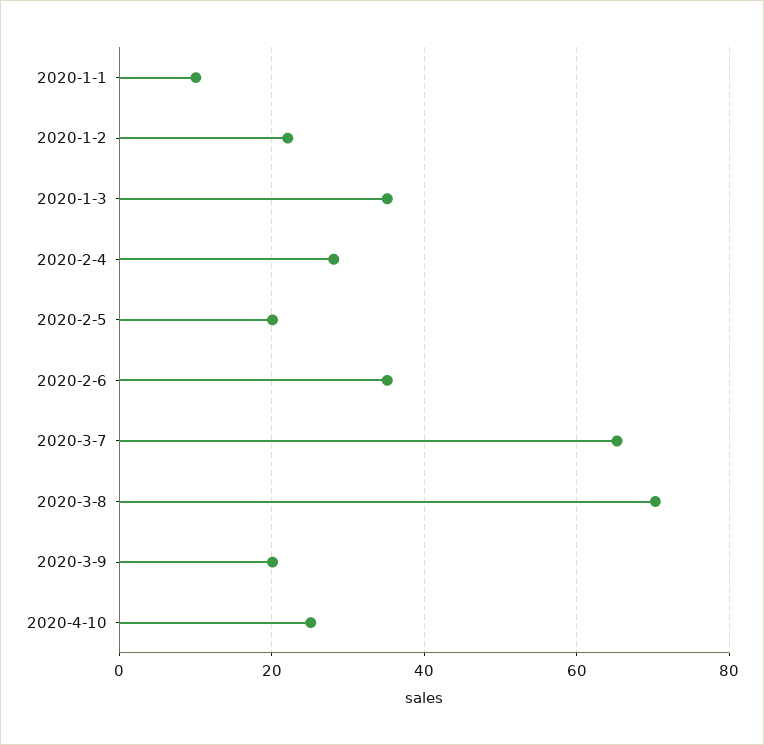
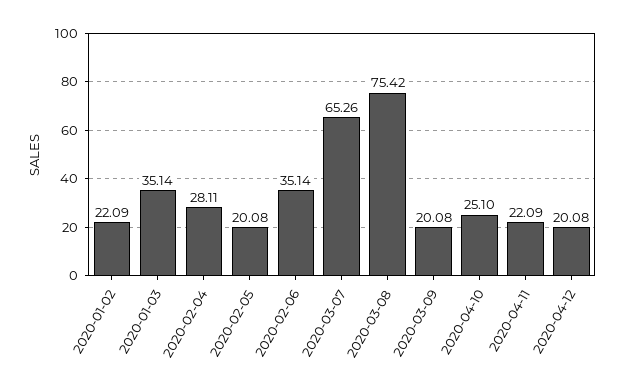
2020-1-1: 10 -> none
2020-3-8: 70 -> 75.42
2020-04-11: none -> 22.09
2020-04-12: none -> 20.08

